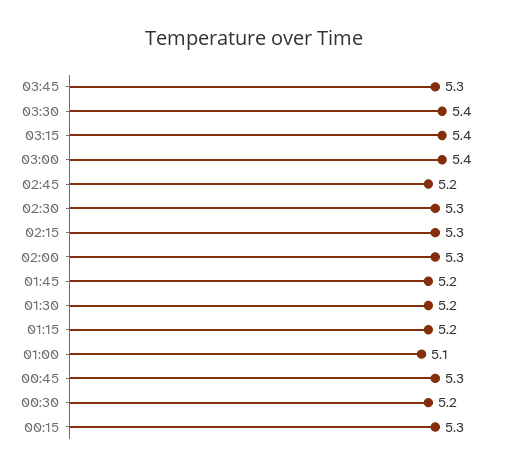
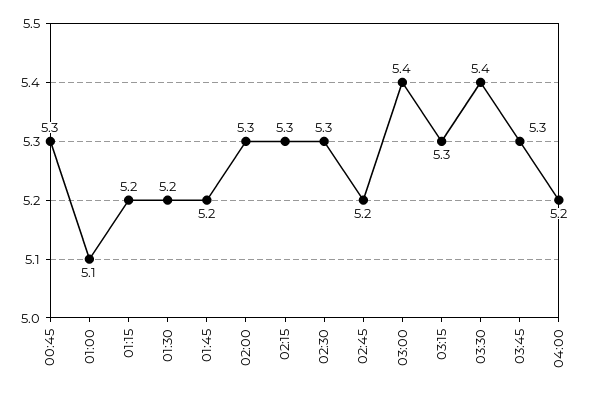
03:15: 5.4 -> 5.3
00:30: 5.2 -> none
00:15: 5.3 -> none
04:00: none -> 5.2

